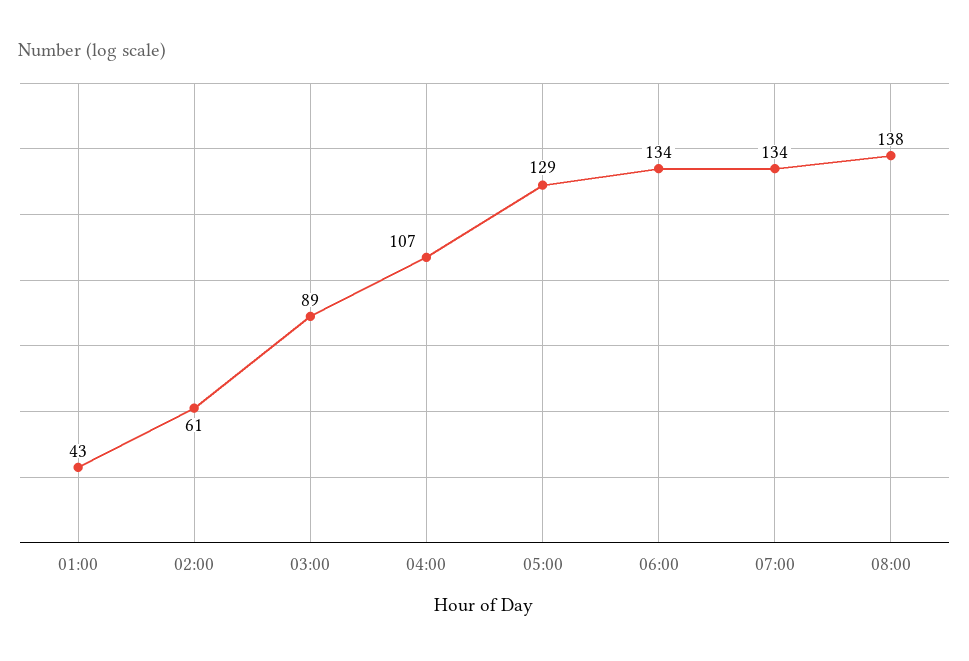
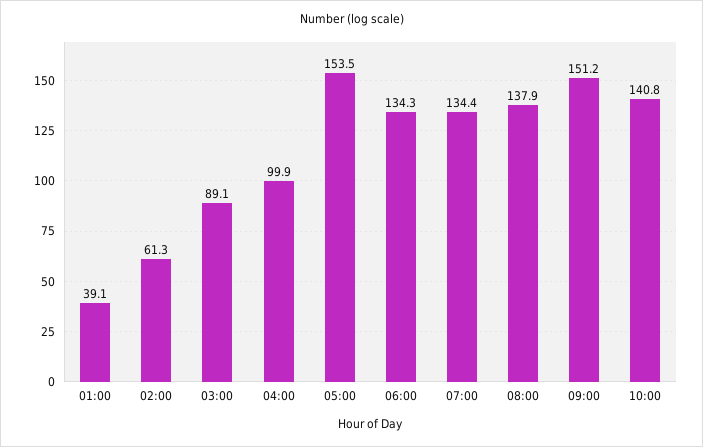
01:00: 43 -> 39.1
04:00: 107 -> 99.9
05:00: 129 -> 153.5
09:00: none -> 151.2
10:00: none -> 140.8

